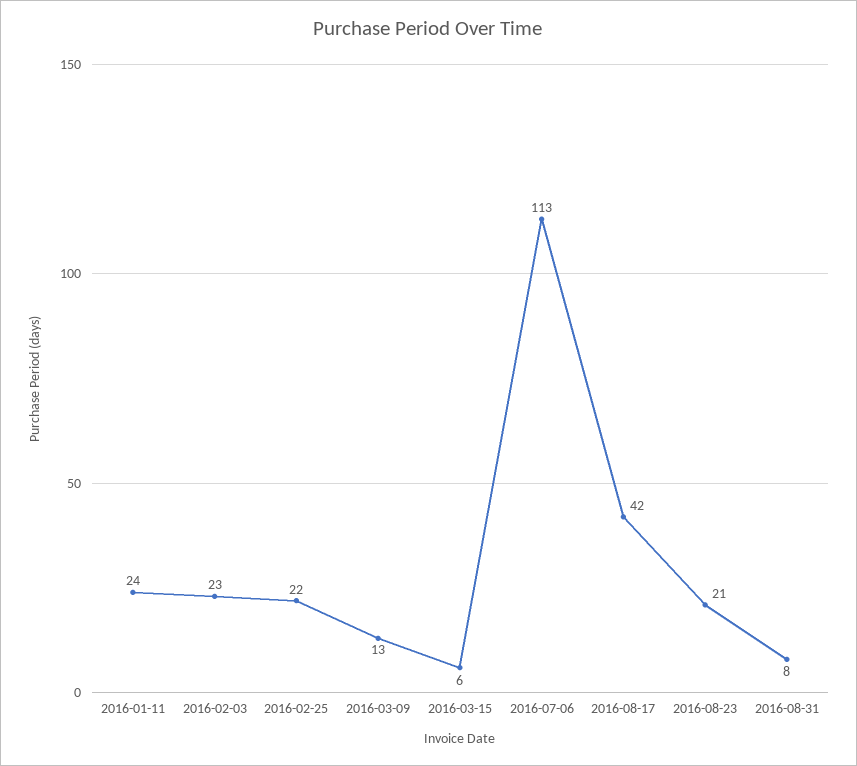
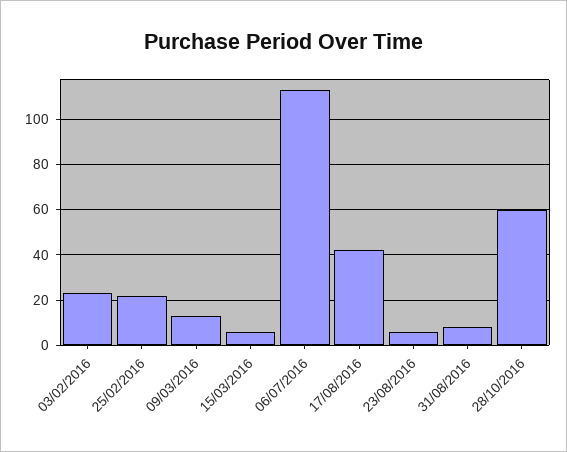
2016-01-11: 24 -> none
2016-08-23: 21 -> 5
28/10/2016: none -> 60

